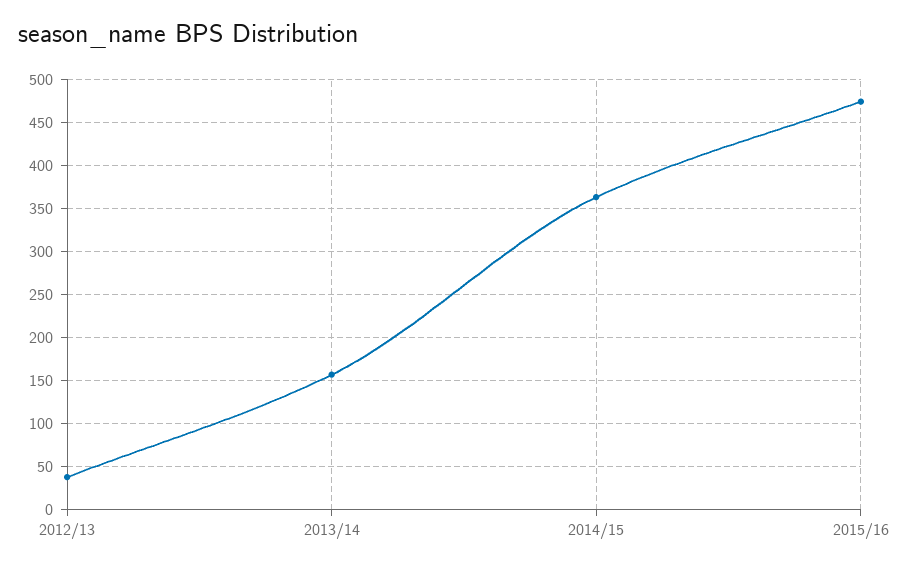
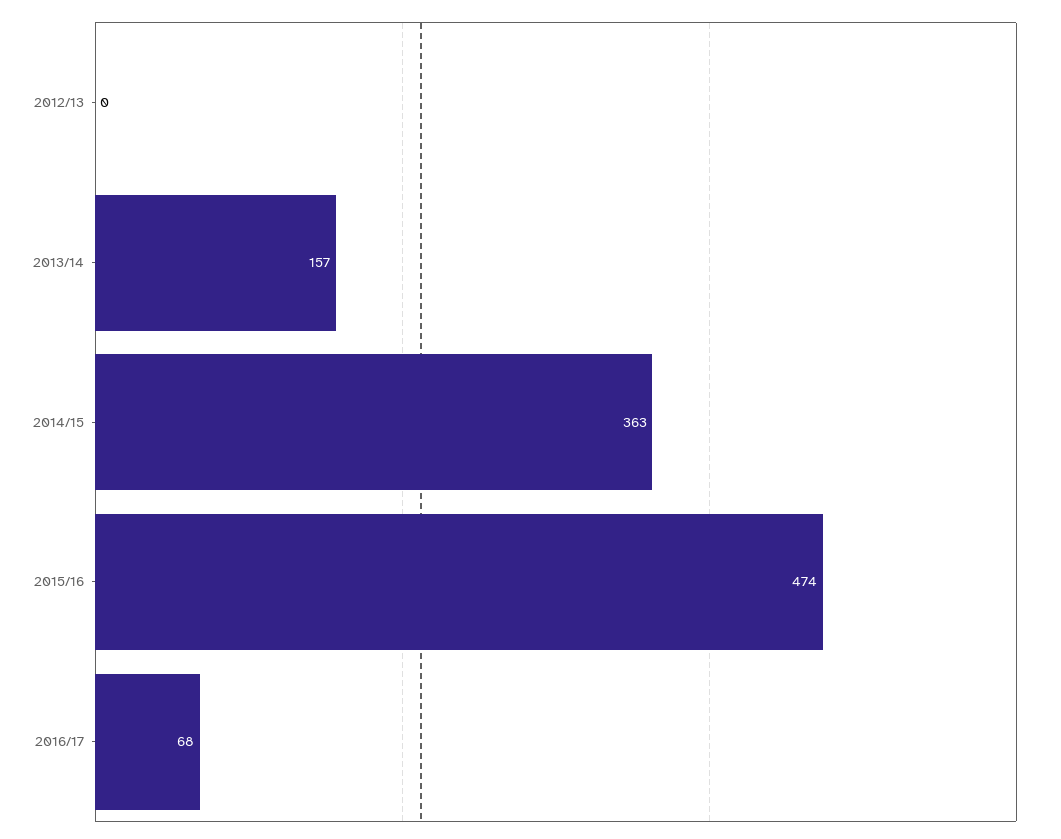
2012/13: 40 -> 0
2016/17: none -> 68

